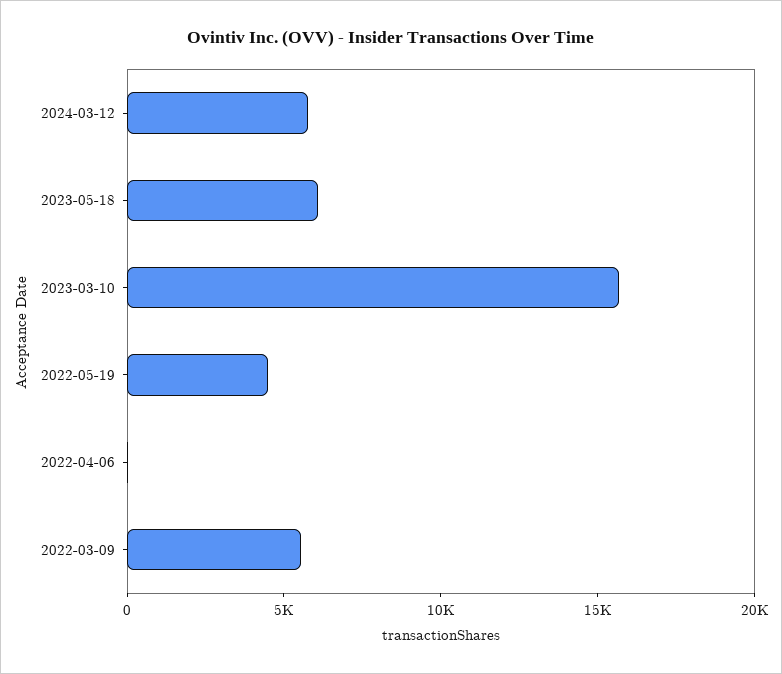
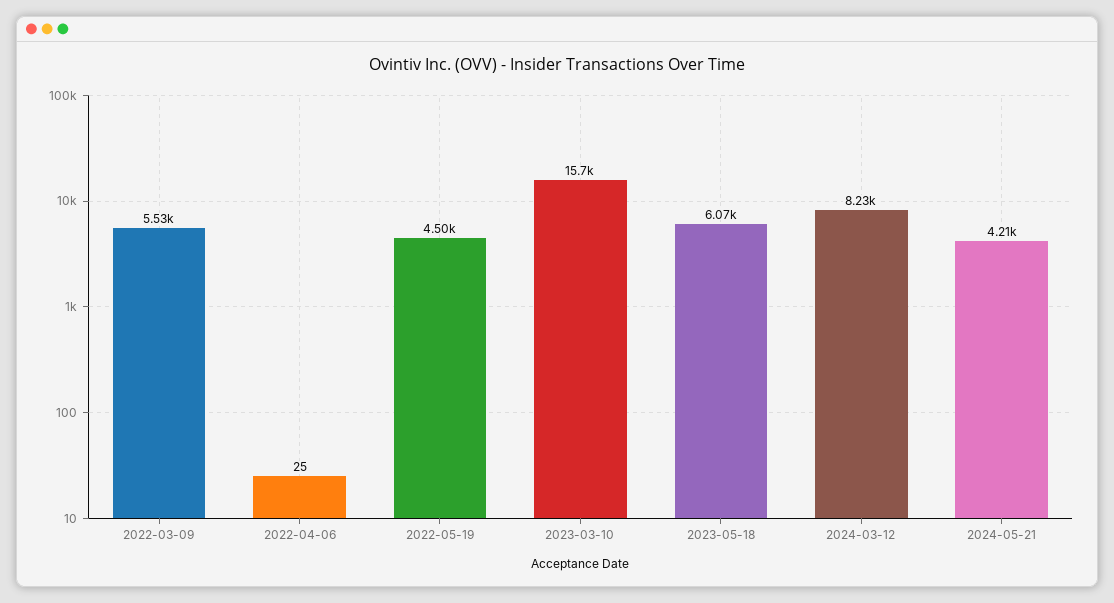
2024-03-12: 6000 -> 8230
2024-05-21: none -> 4210

